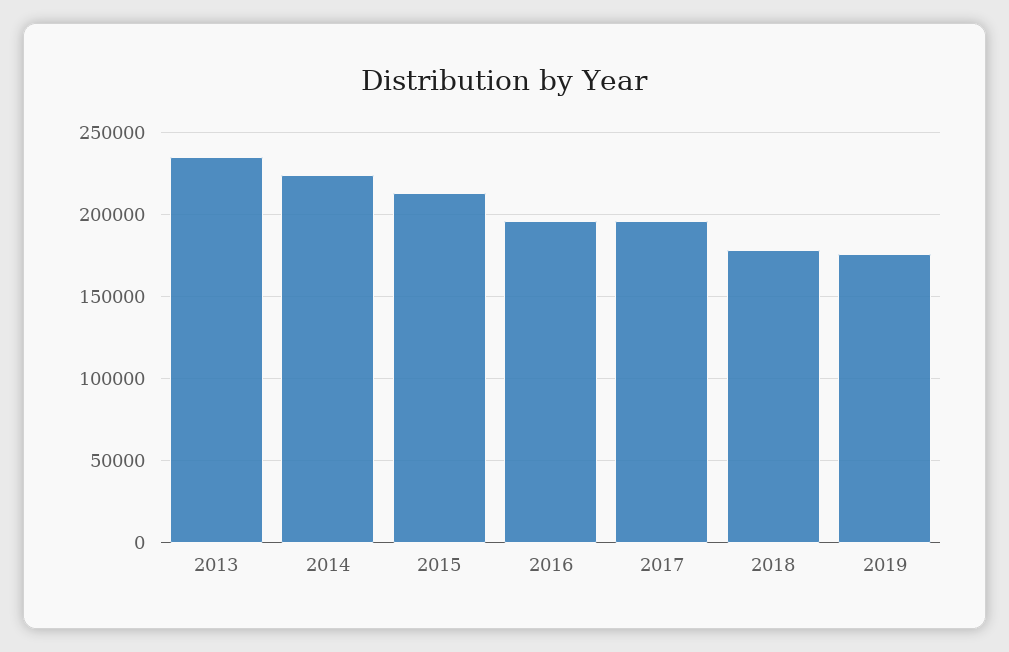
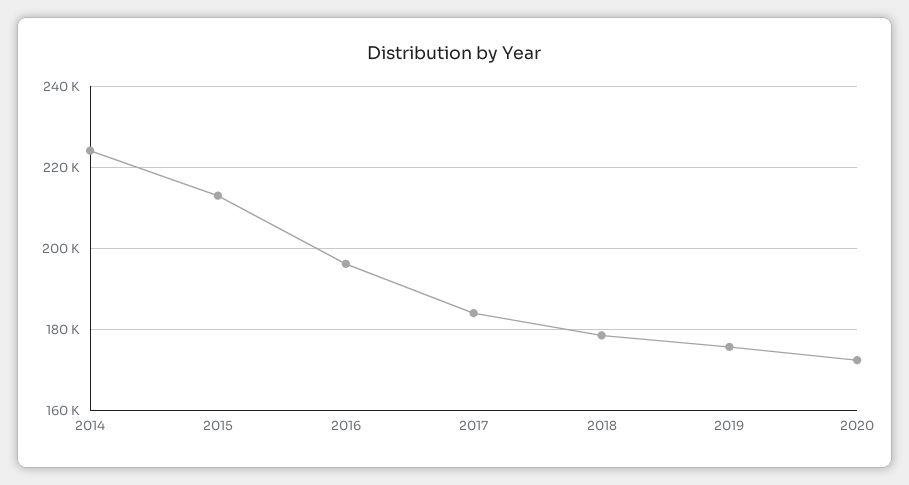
2013: 235000 -> none
2017: 195000 -> 184000
2020: none -> 172000

